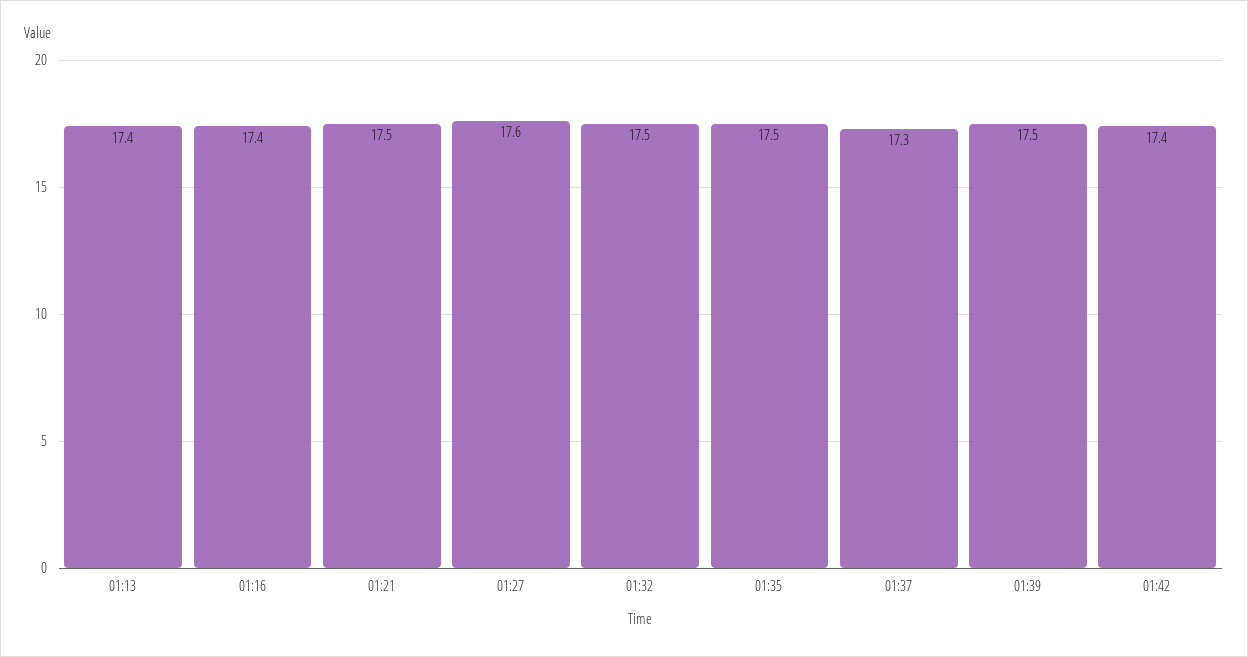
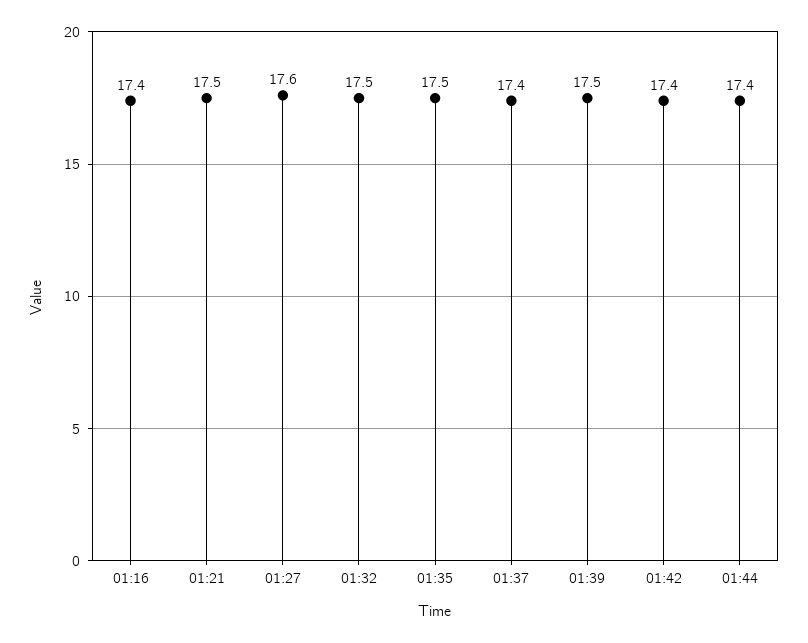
01:13: 17.4 -> none
01:37: 17.3 -> 17.4
01:44: none -> 17.4

